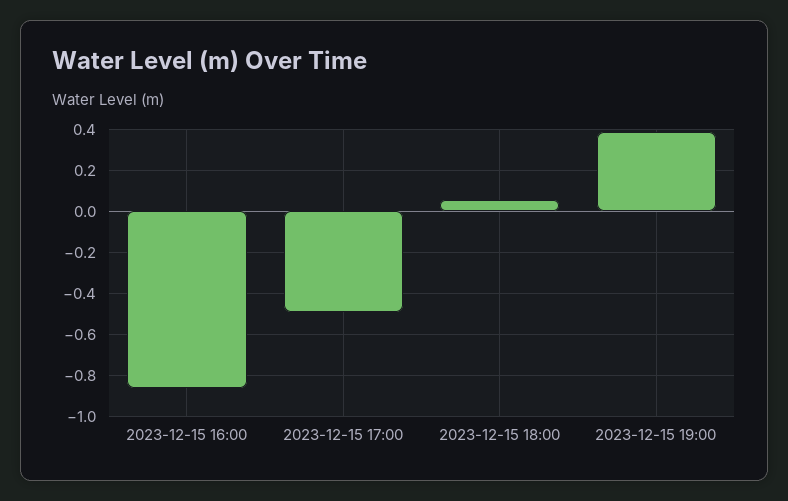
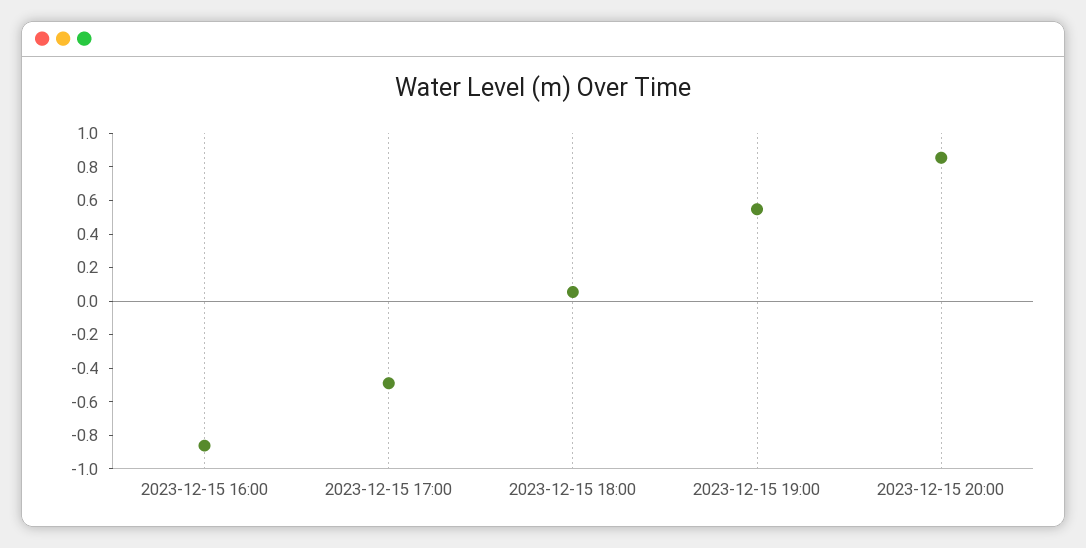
2023-12-15 19:00: 0.4 -> 0.55
2023-12-15 20:00: none -> 0.85

